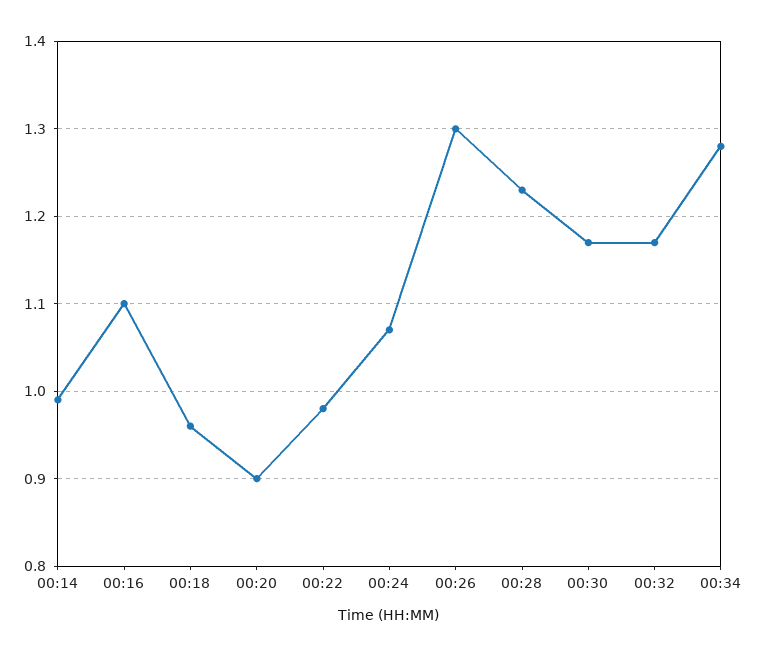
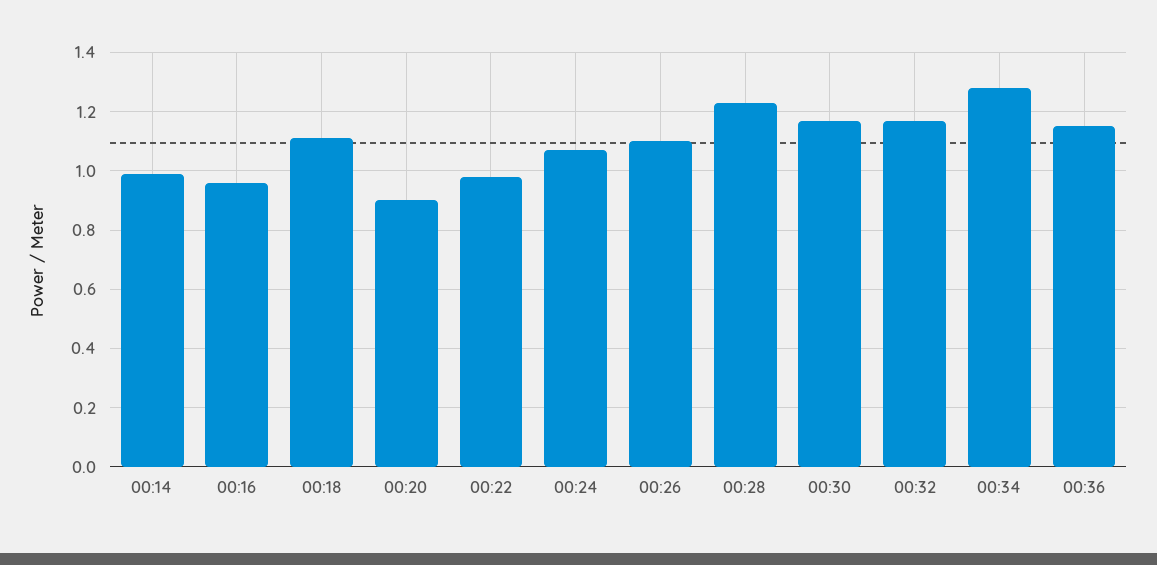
00:16: 1.1 -> 0.95
00:18: 0.96 -> 1.1
00:26: 1.3 -> 1.1
00:36: none -> 1.15

